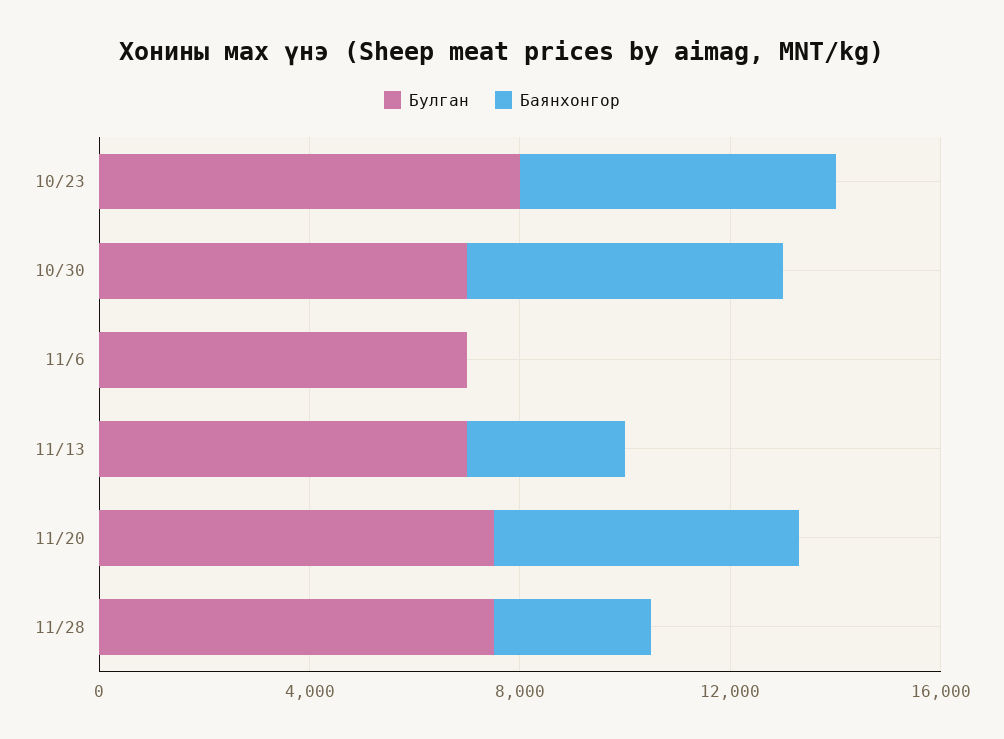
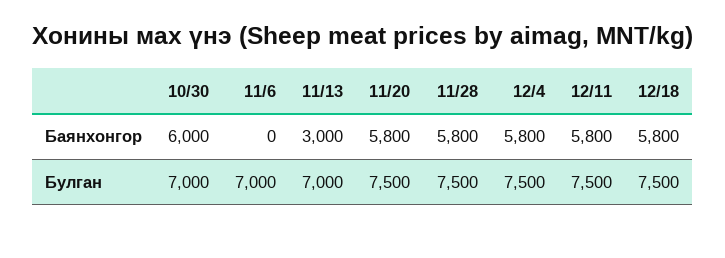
Булган, 10/23: 8000 -> none
Баянхонгор, 10/23: 6000 -> none
Баянхонгор, 11/28: 3000 -> 5800
Баянхонгор, 12/4: none -> 5800
Баянхонгор, 12/11: none -> 5800
Баянхонгор, 12/18: none -> 5800
Булган, 12/4: none -> 7500
Булган, 12/11: none -> 7500
Булган, 12/18: none -> 7500

